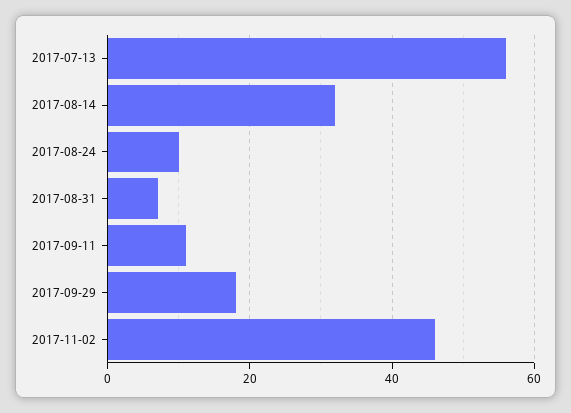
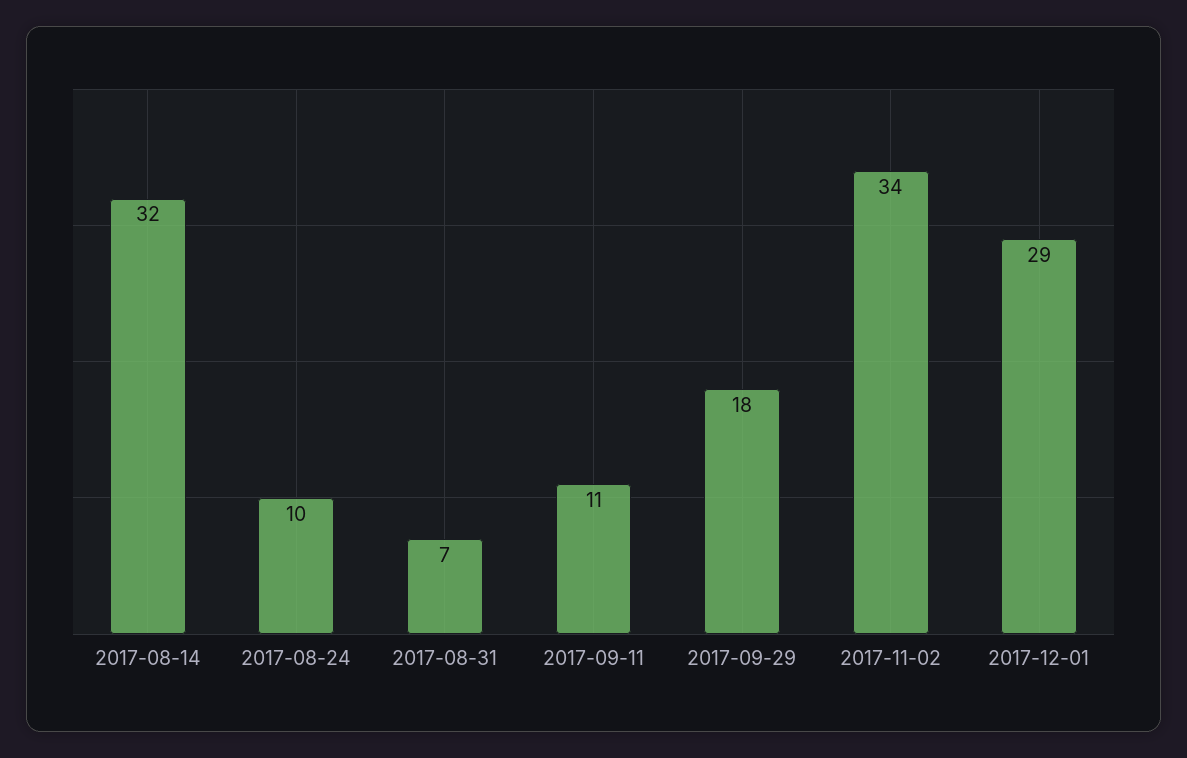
2017-07-13: 55 -> none
2017-11-02: 45 -> 34
2017-12-01: none -> 29

